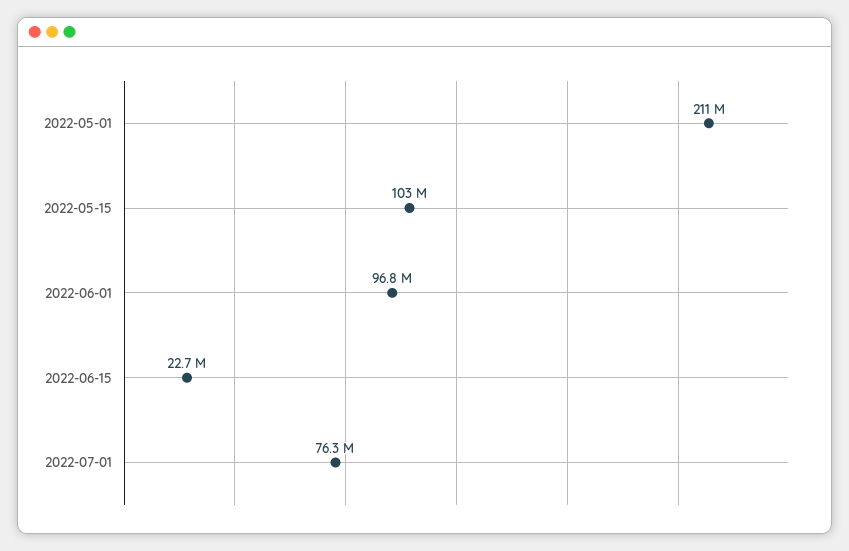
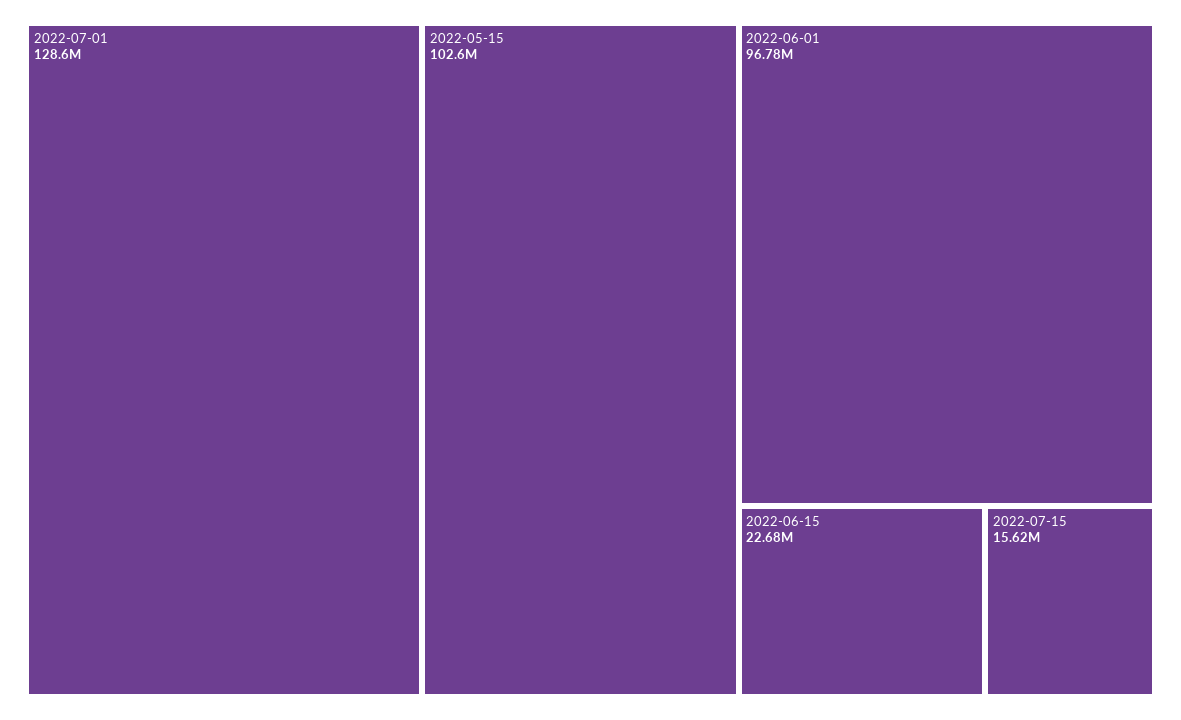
2022-05-01: 211000000 -> none
2022-07-01: 76300000 -> 128600000
2022-07-15: none -> 15620000

